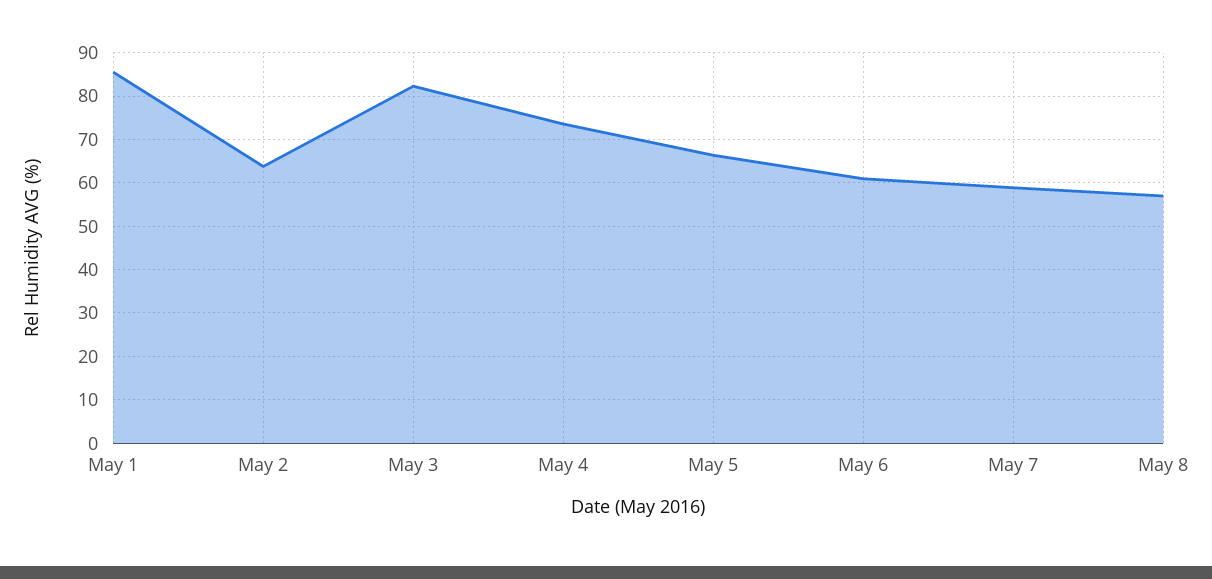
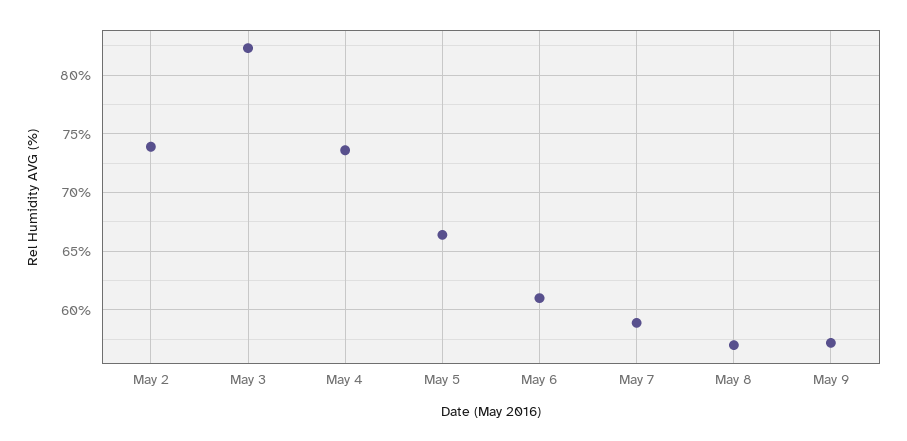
May 1: 86 -> none
May 2: 64 -> 74
May 9: none -> 57

